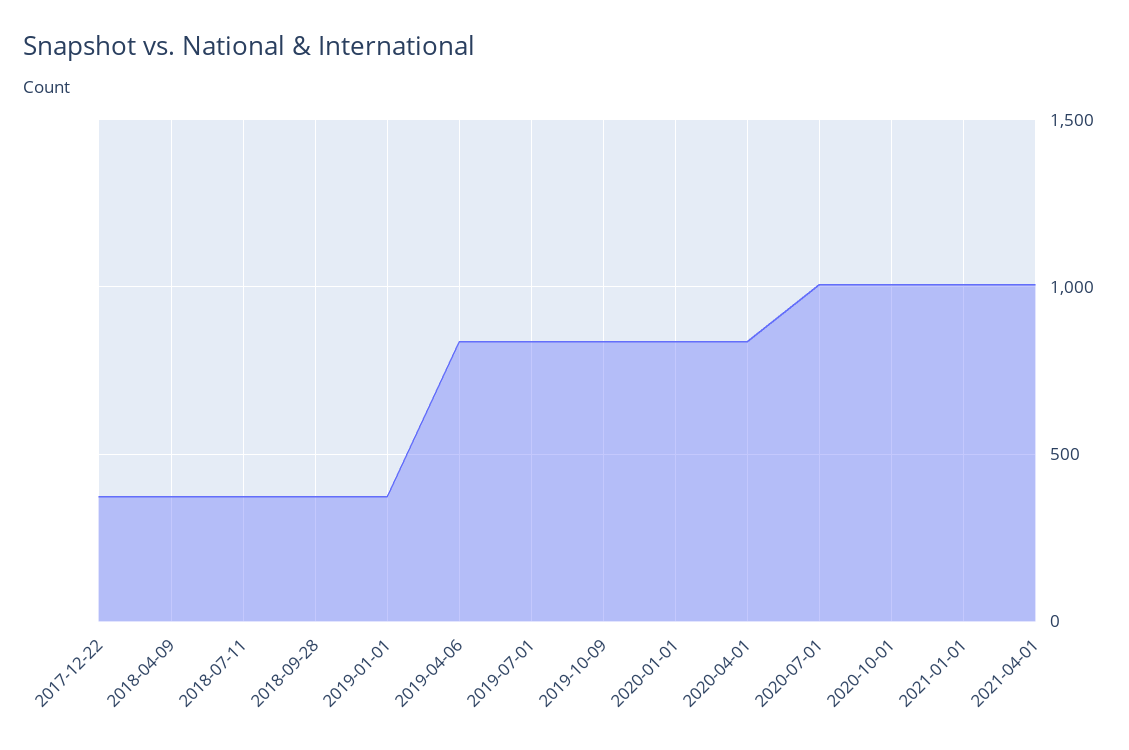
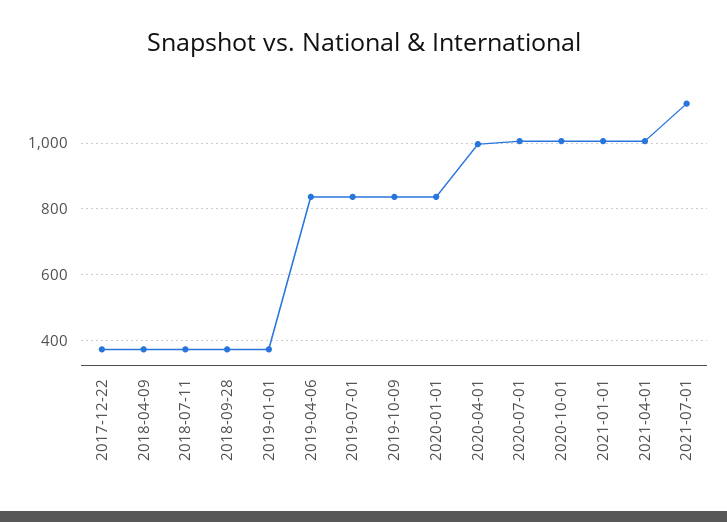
2020-04-01: 850 -> 1000
2021-07-01: none -> 1120

